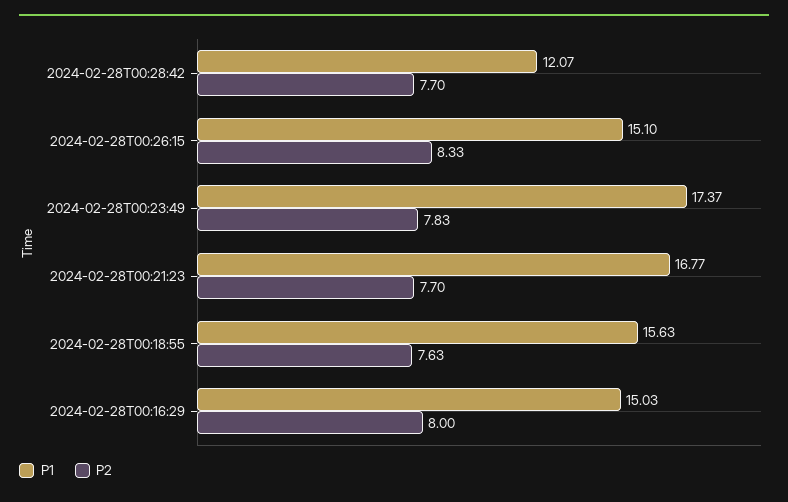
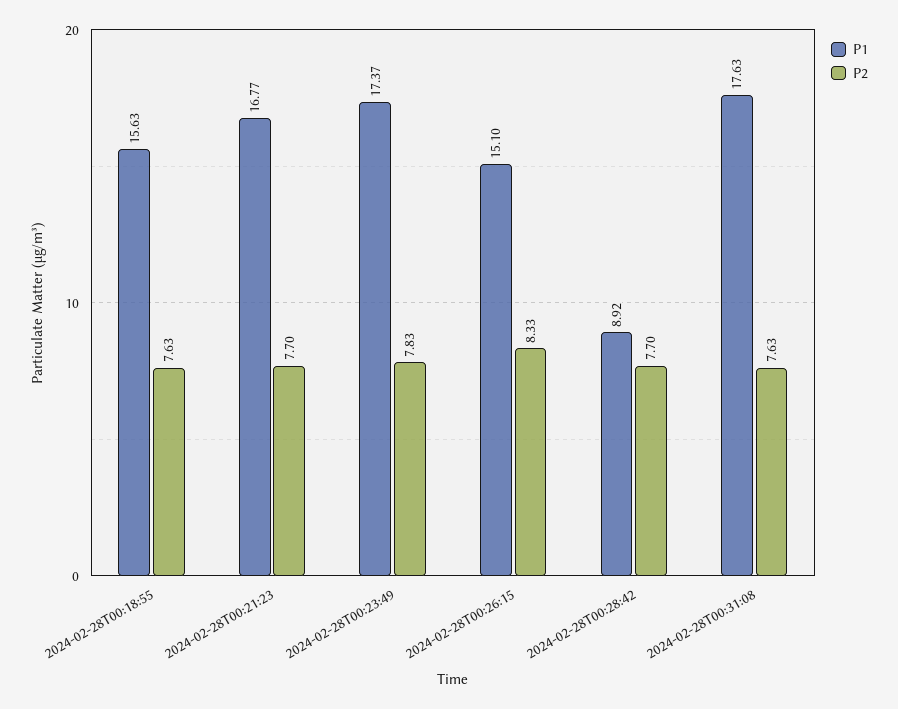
P1, 2024-02-28T00:28:42: 12.07 -> 8.92
P1, 2024-02-28T00:16:29: 15.03 -> none
P2, 2024-02-28T00:16:29: 8 -> none
P1, 2024-02-28T00:31:08: none -> 17.63
P2, 2024-02-28T00:31:08: none -> 7.63

